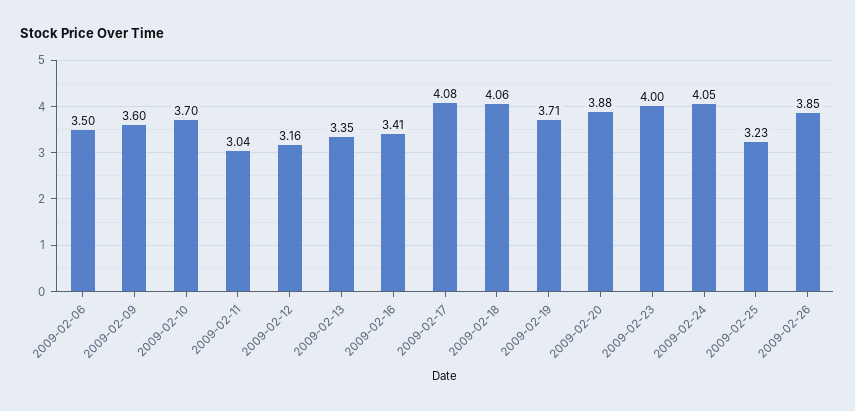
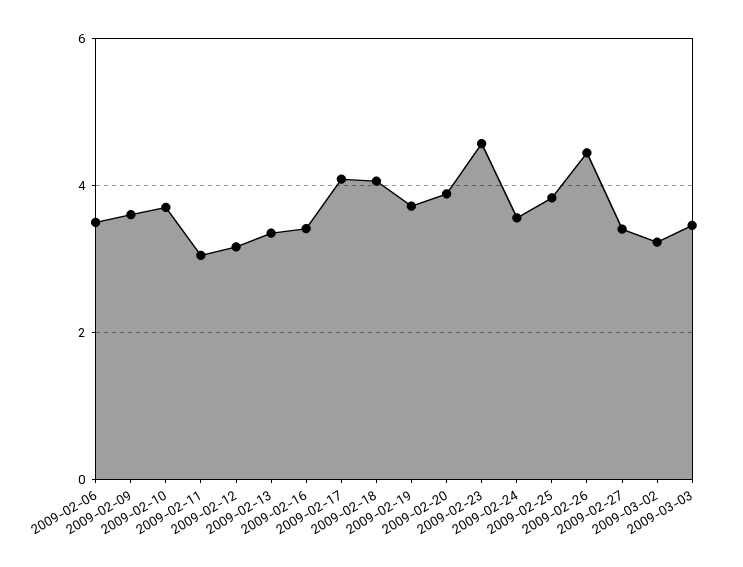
2009-02-23: 4 -> 4.6
2009-02-24: 4.05 -> 3.6
2009-02-25: 3.23 -> 3.8
2009-02-26: 3.85 -> 4.4
2009-02-27: none -> 3.4
2009-03-02: none -> 3.2
2009-03-03: none -> 3.4

